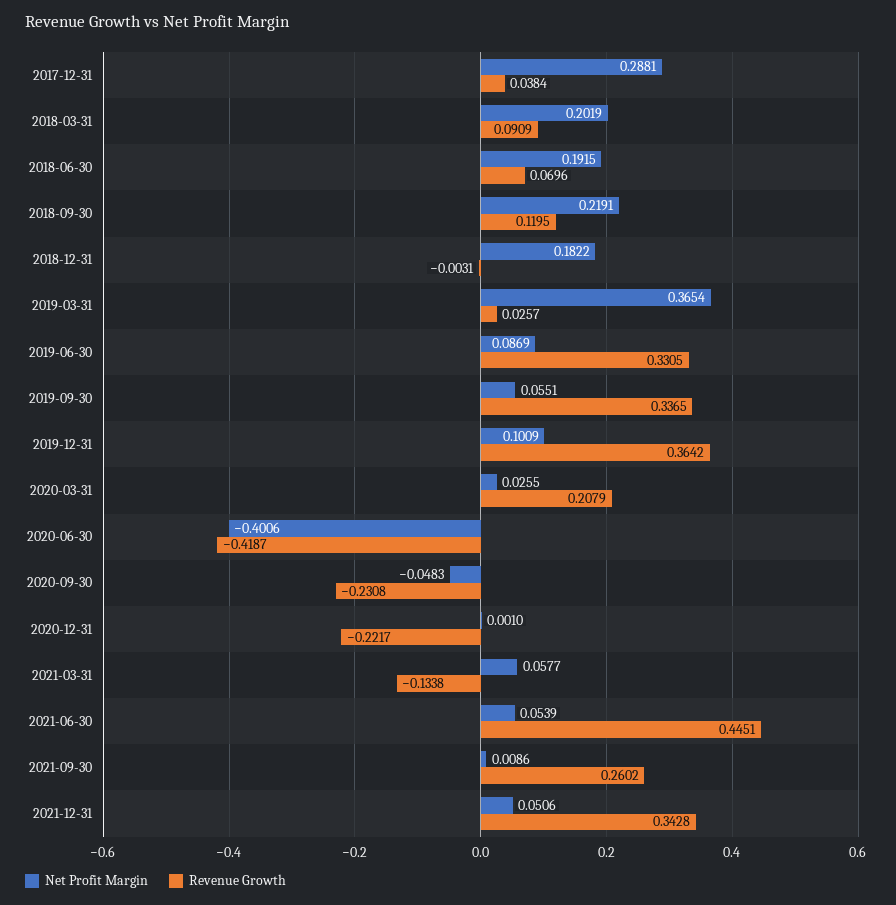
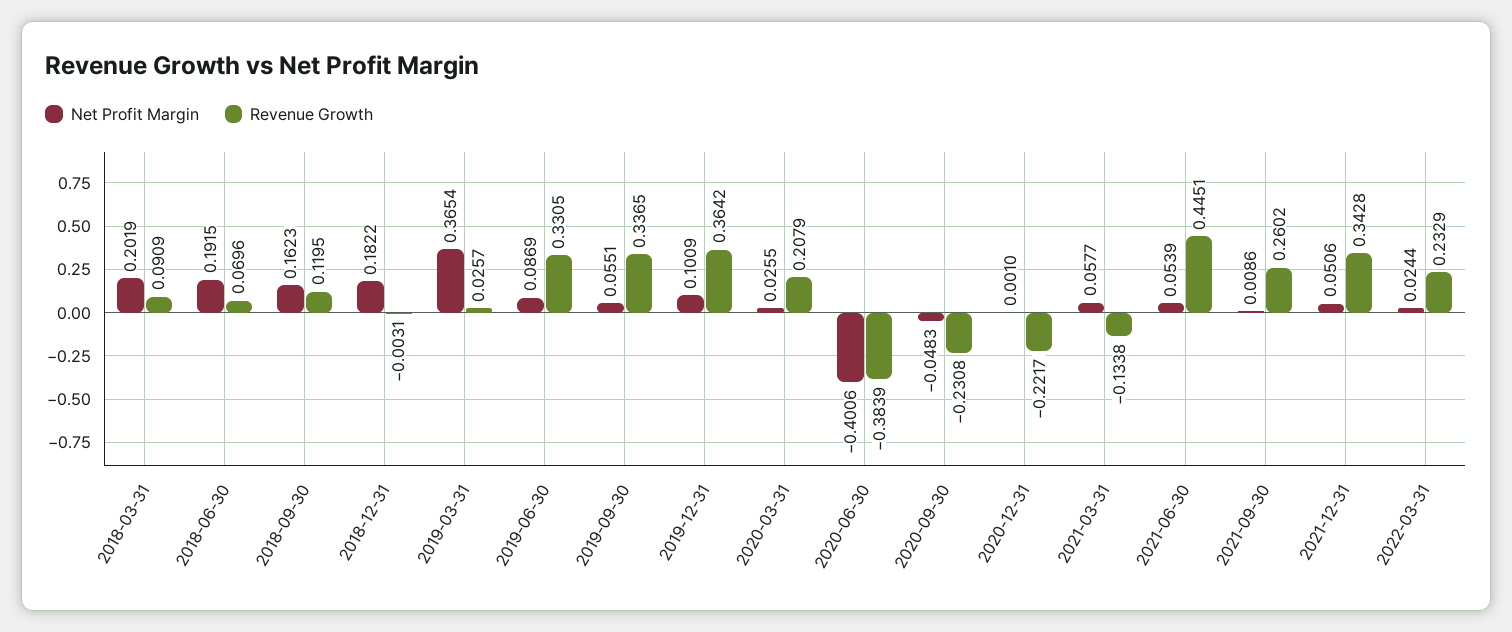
Net Profit Margin, 2017-12-31: 0.2881 -> none
Revenue Growth, 2017-12-31: 0.0384 -> none
Net Profit Margin, 2018-09-30: 0.2191 -> 0.1623
Revenue Growth, 2020-06-30: -0.4187 -> -0.3839
Net Profit Margin, 2022-03-31: none -> 0.0244
Revenue Growth, 2022-03-31: none -> 0.2329

